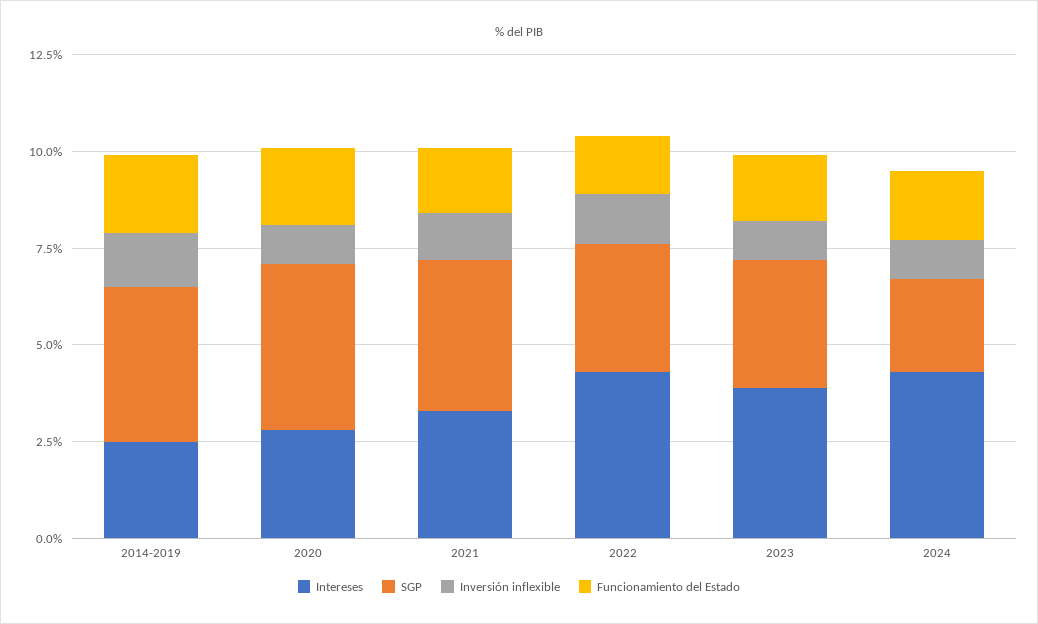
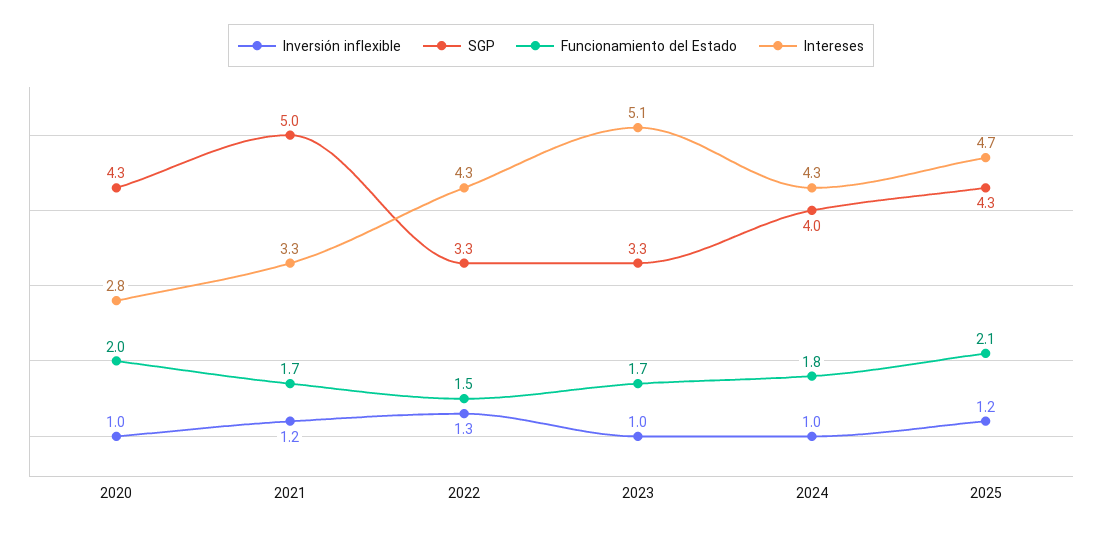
Intereses, 2014-2019: 2.5 -> none
SGP, 2014-2019: 4 -> none
Inversión inflexible, 2014-2019: 1.5 -> none
Funcionamiento del Estado, 2014-2019: 2 -> none
SGP, 2021: 4 -> 5
Intereses, 2023: 4 -> 5.1
SGP, 2024: 2.5 -> 4
Inversión inflexible, 2025: none -> 1.2
SGP, 2025: none -> 4.3
Funcionamiento del Estado, 2025: none -> 2.1
Intereses, 2025: none -> 4.7

